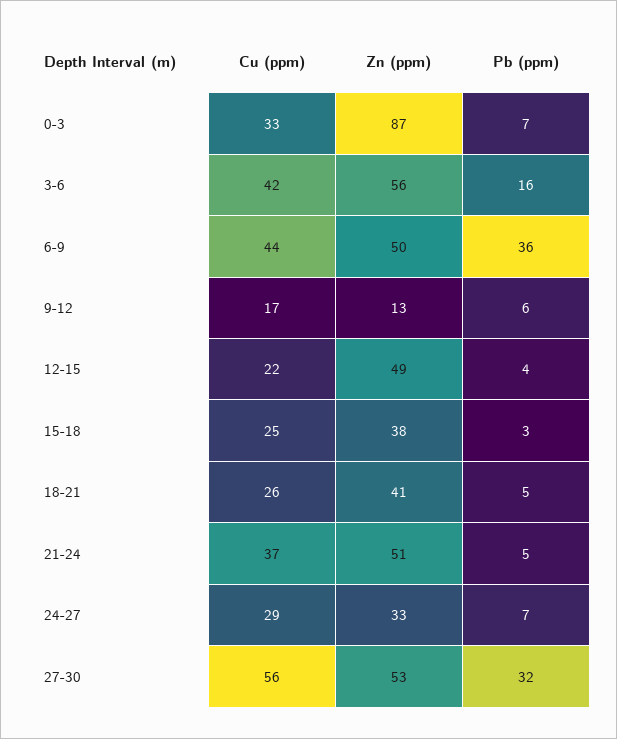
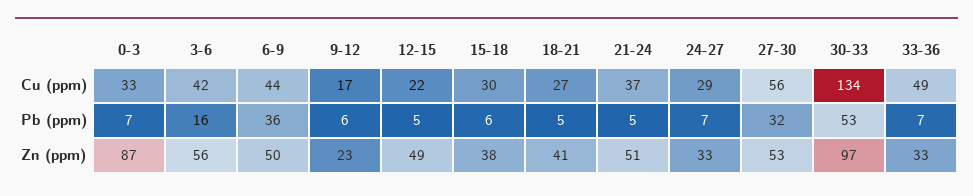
Zn (ppm), 9-12: 13 -> 23
Pb (ppm), 12-15: 4 -> 5
Cu (ppm), 15-18: 25 -> 30
Pb (ppm), 15-18: 3 -> 6
Cu (ppm), 18-21: 26 -> 27
Cu (ppm), 30-33: none -> 134
Cu (ppm), 33-36: none -> 49
Pb (ppm), 30-33: none -> 53
Pb (ppm), 33-36: none -> 7
Zn (ppm), 30-33: none -> 97
Zn (ppm), 33-36: none -> 33

